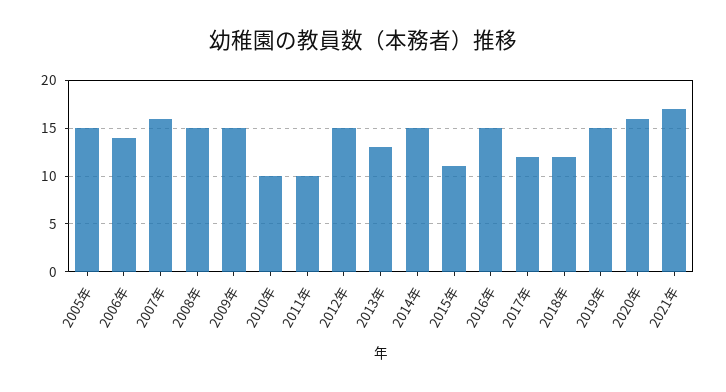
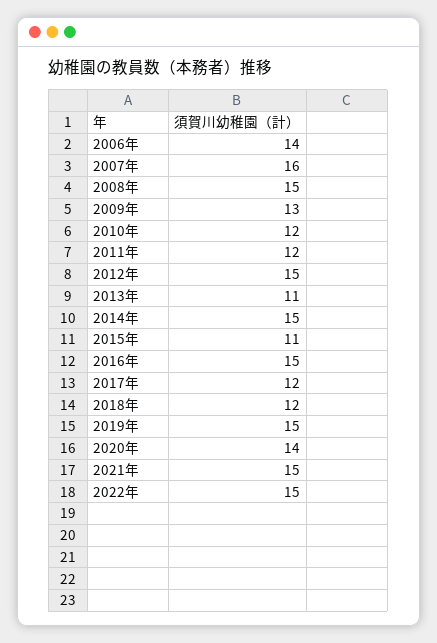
2005年: 15 -> none
2009年: 15 -> 13
2010年: 10 -> 12
2011年: 10 -> 12
2013年: 13 -> 11
2020年: 16 -> 14
2021年: 17 -> 15
2022年: none -> 15

